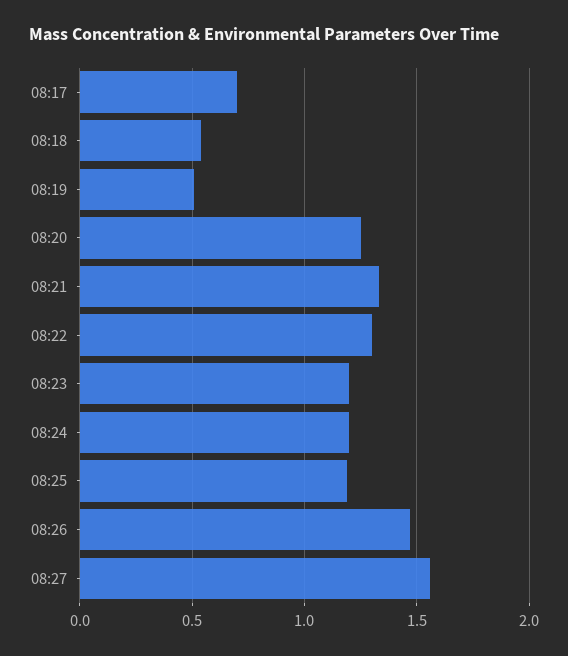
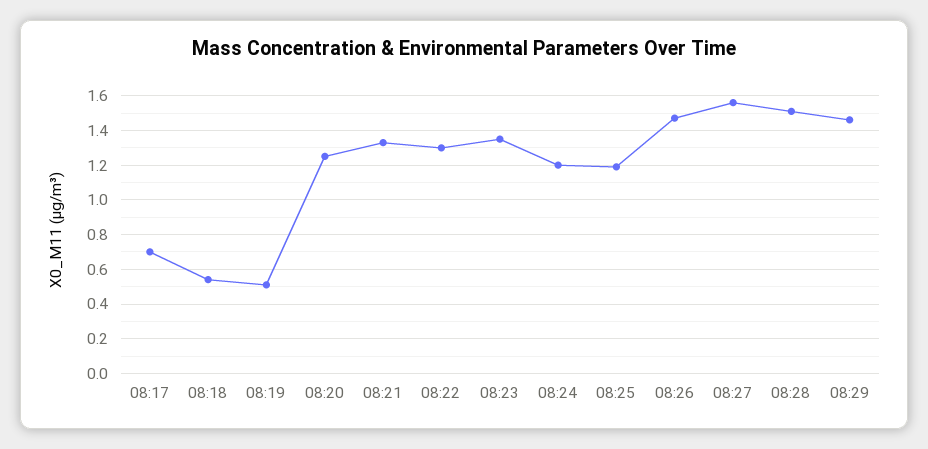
08:23: 1.2 -> 1.35
08:28: none -> 1.5
08:29: none -> 1.45

